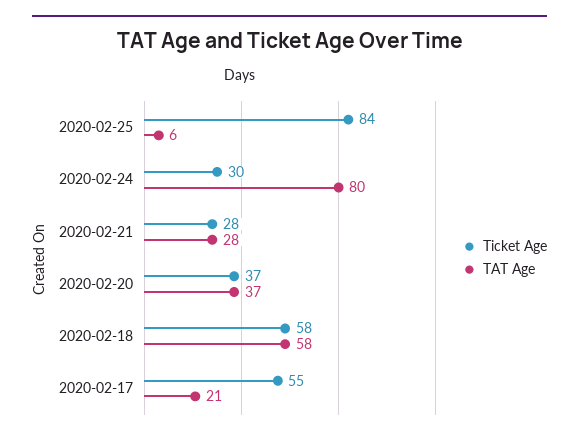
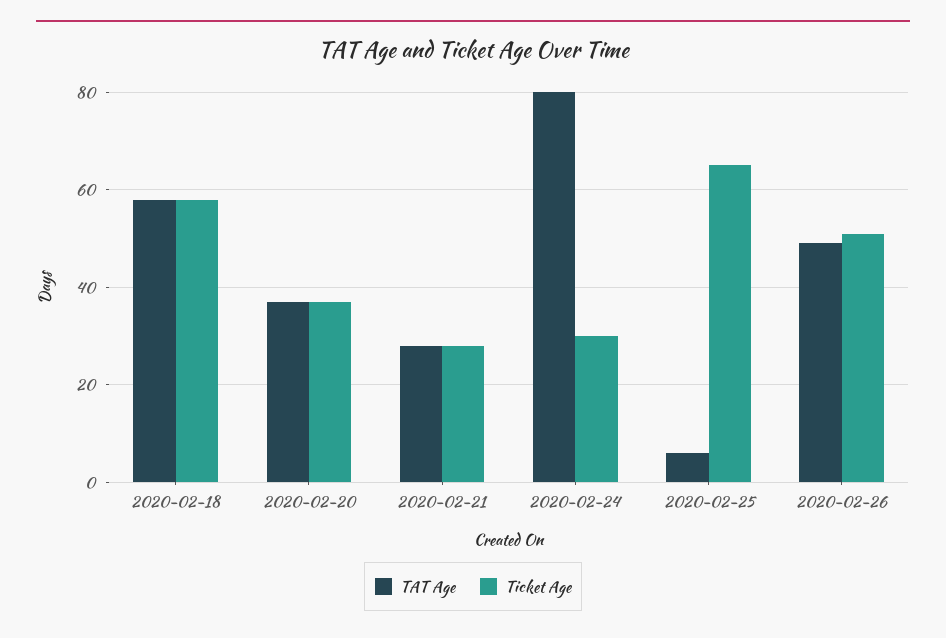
Ticket Age, 2020-02-25: 84 -> 65
Ticket Age, 2020-02-17: 55 -> none
TAT Age, 2020-02-17: 21 -> none
TAT Age, 2020-02-26: none -> 50
Ticket Age, 2020-02-26: none -> 50

